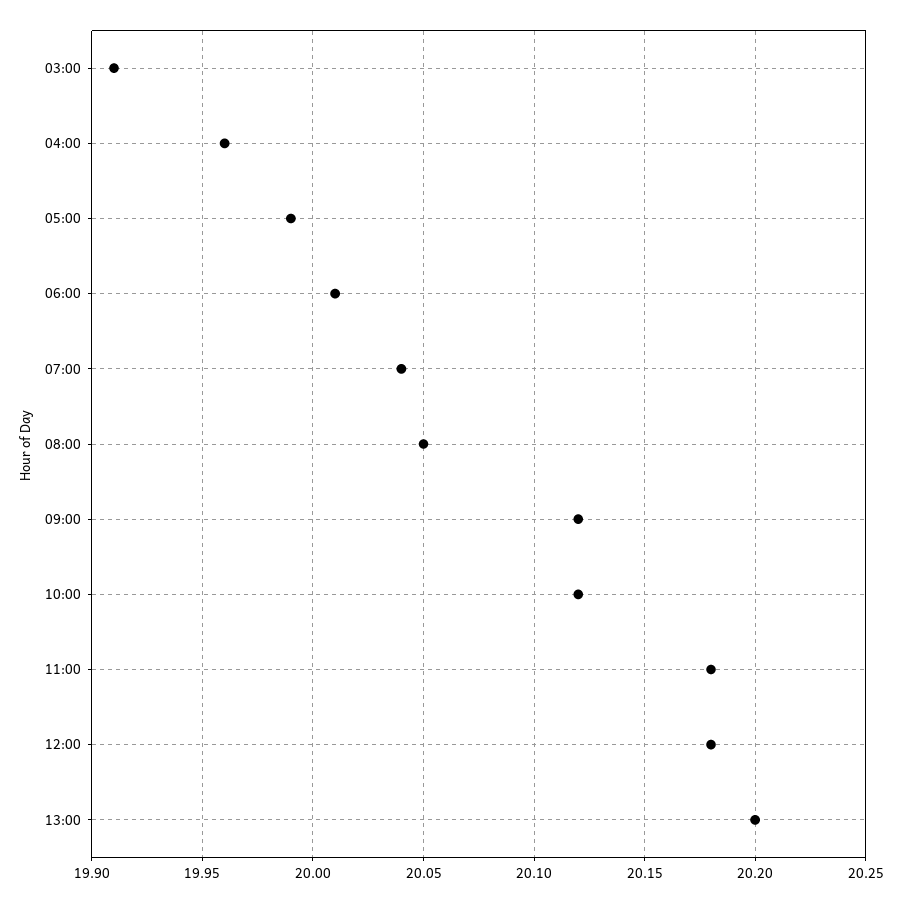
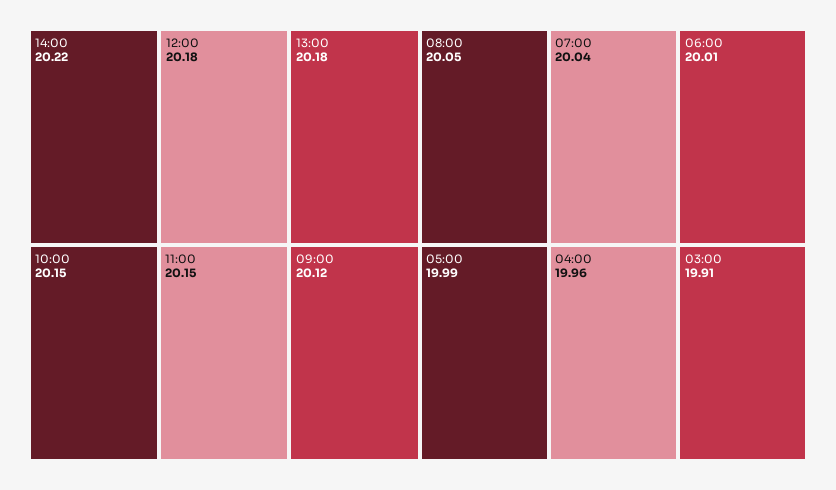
10:00: 20.12 -> 20.15
11:00: 20.18 -> 20.15
13:00: 20.2 -> 20.18
14:00: none -> 20.22

